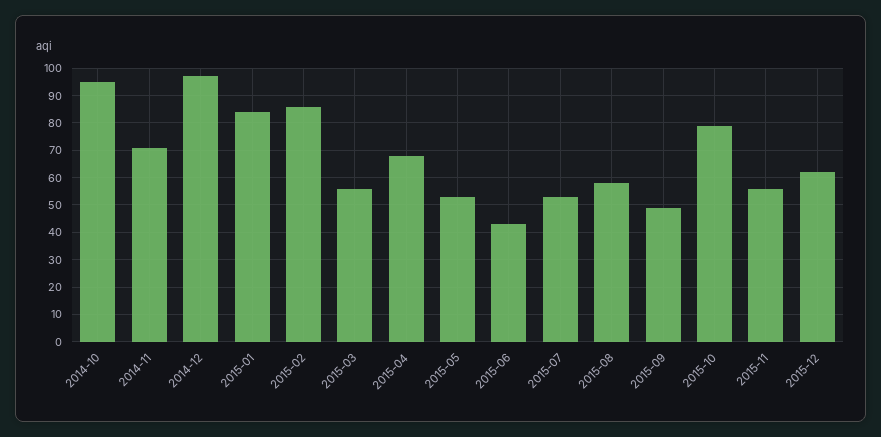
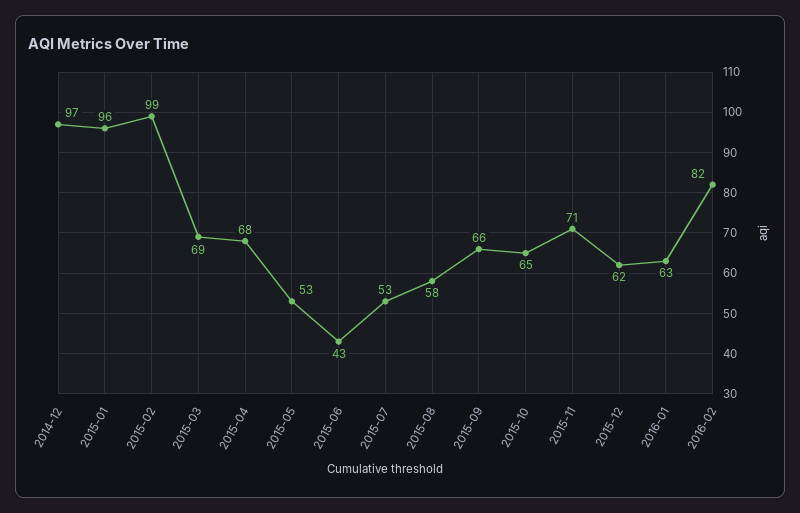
2014-10: 95 -> none
2014-11: 70 -> none
2015-01: 85 -> 96
2015-02: 85 -> 99
2015-03: 55 -> 69
2015-09: 50 -> 66
2015-10: 80 -> 65
2015-11: 55 -> 71
2016-01: none -> 63
2016-02: none -> 82

